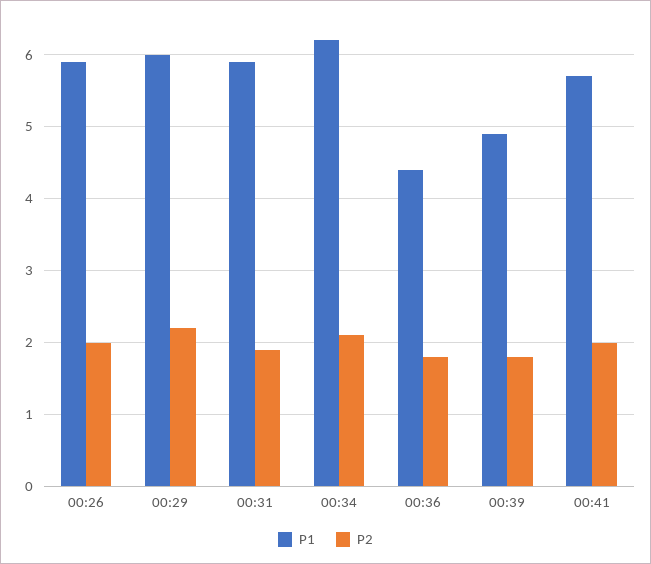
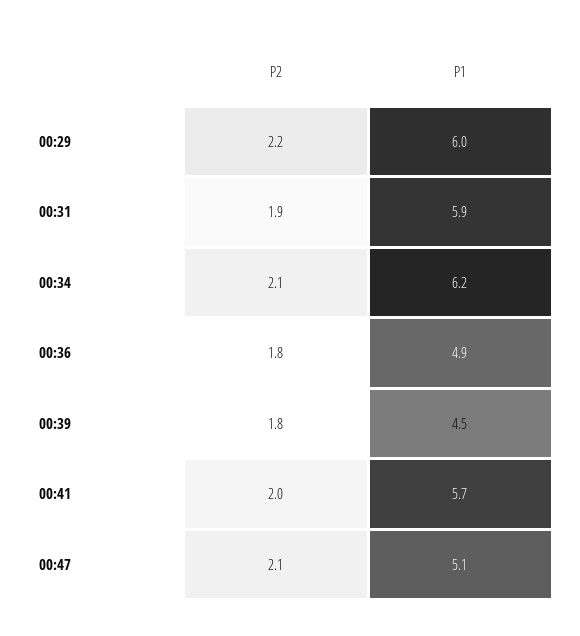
P1, 00:26: 5.9 -> none
P2, 00:26: 2 -> none
P1, 00:36: 4.4 -> 4.9
P1, 00:39: 4.9 -> 4.5
P2, 00:47: none -> 2.1
P1, 00:47: none -> 5.1

